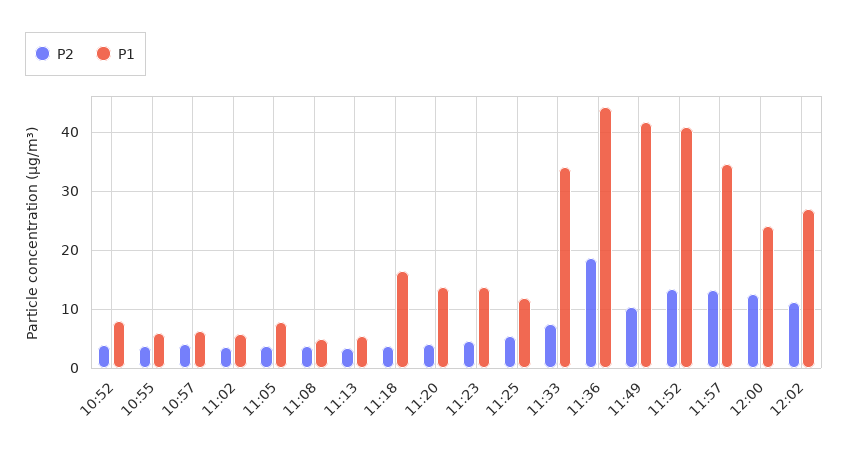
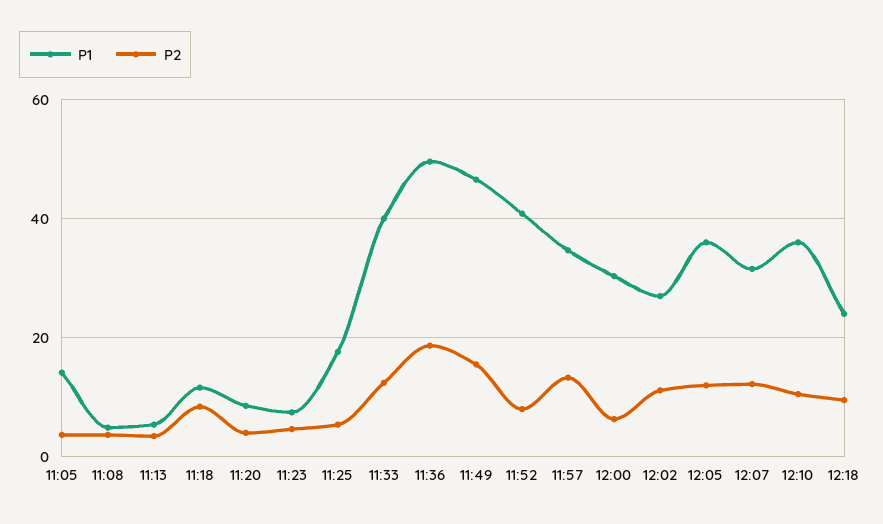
P2, 10:52: 4 -> none
P1, 10:52: 8 -> none
P2, 10:55: 4 -> none
P1, 10:55: 6 -> none
P2, 10:57: 4 -> none
P1, 10:57: 6 -> none
P2, 11:02: 4 -> none
P1, 11:02: 6 -> none
P1, 11:05: 8 -> 14
P2, 11:18: 4 -> 8
P1, 11:18: 16 -> 12
P1, 11:20: 14 -> 8
P1, 11:23: 14 -> 8
P1, 11:25: 12 -> 18
P2, 11:33: 8 -> 12
P1, 11:33: 34 -> 40
P1, 11:36: 44 -> 50
P2, 11:49: 10 -> 16
P1, 11:49: 42 -> 46
P2, 11:52: 14 -> 8
P2, 12:00: 12 -> 6
P1, 12:00: 24 -> 30
P1, 12:05: none -> 36
P2, 12:05: none -> 12
P1, 12:07: none -> 32
P2, 12:07: none -> 12
P1, 12:10: none -> 36
P2, 12:10: none -> 10
P1, 12:18: none -> 24
P2, 12:18: none -> 10

